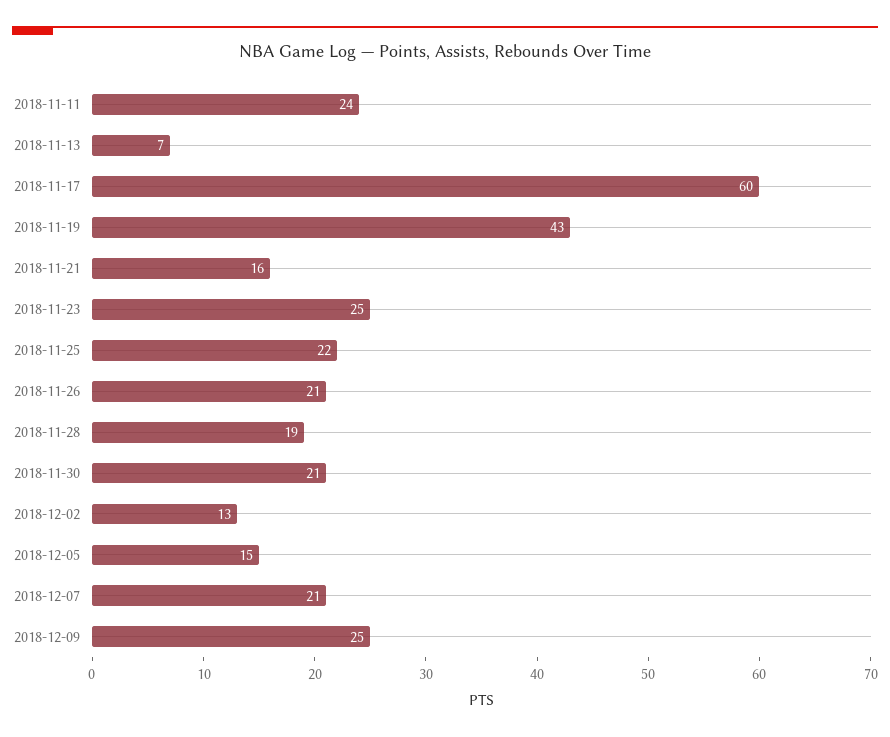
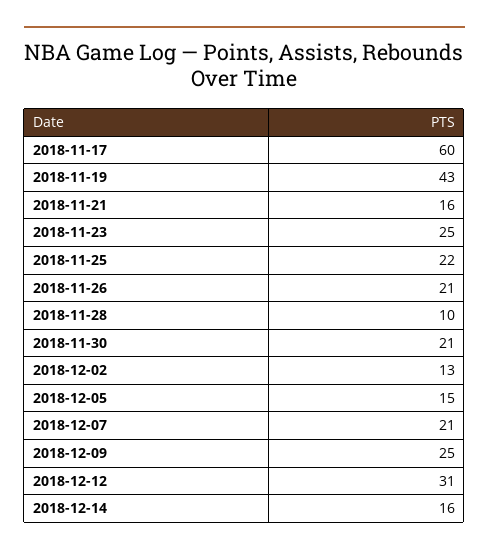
2018-11-11: 24 -> none
2018-11-13: 7 -> none
2018-11-28: 19 -> 10
2018-12-12: none -> 31
2018-12-14: none -> 16

